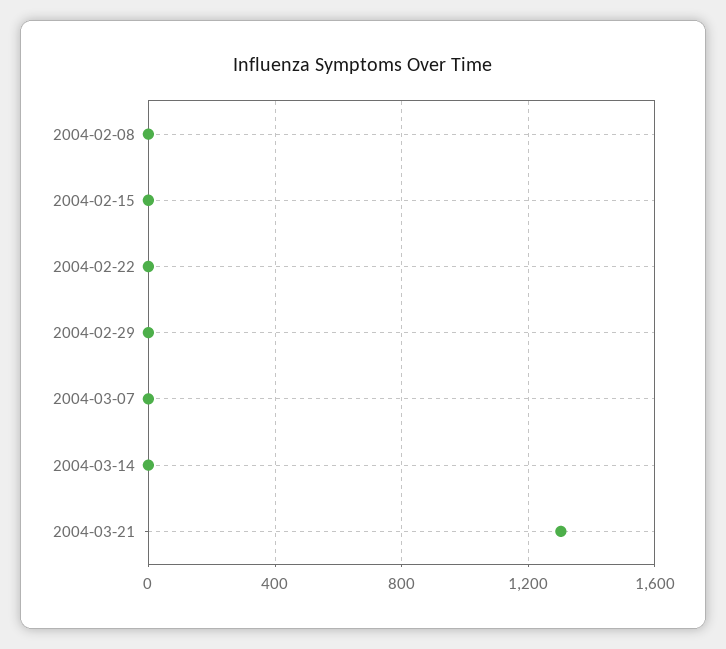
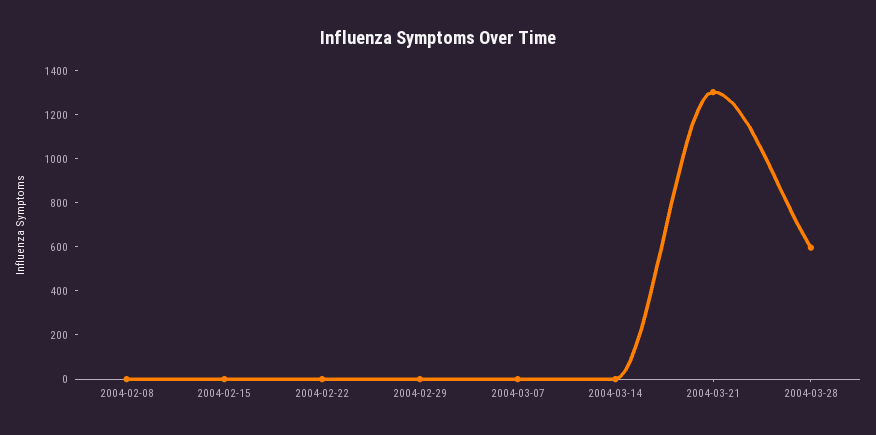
2004-03-28: none -> 600

